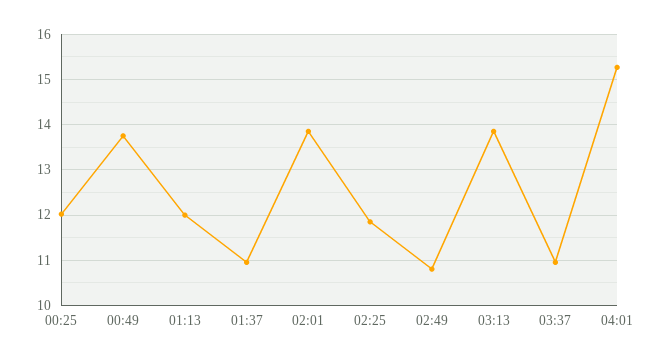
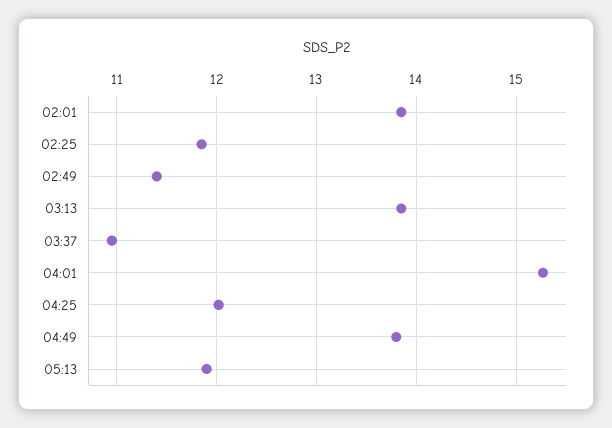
00:25: 12 -> none
00:49: 13.8 -> none
01:13: 12 -> none
01:37: 11 -> none
02:49: 10.8 -> 11.4
04:25: none -> 12
04:49: none -> 13.8
05:13: none -> 11.9

